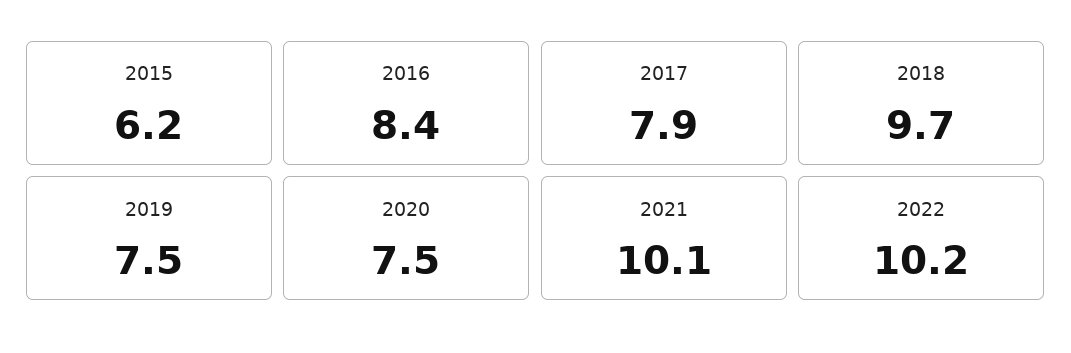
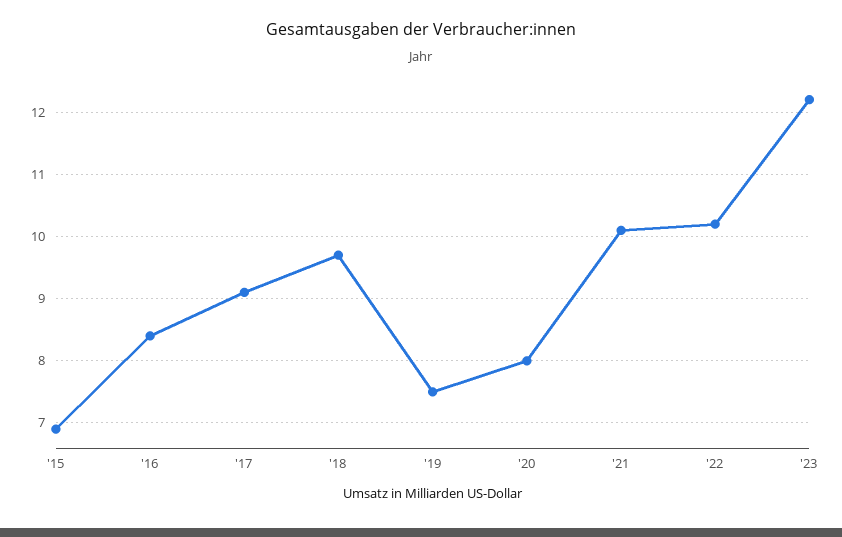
2015: 6.2 -> 6.9
2017: 7.9 -> 9.1
2020: 7.5 -> 8
'23: none -> 12.2

